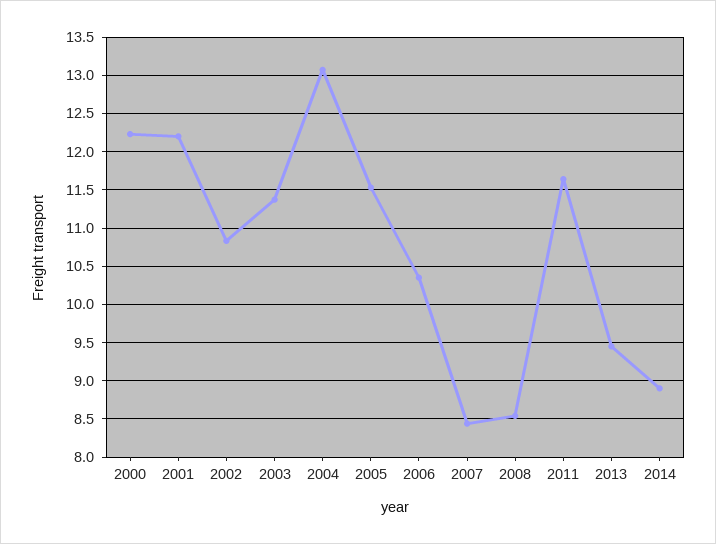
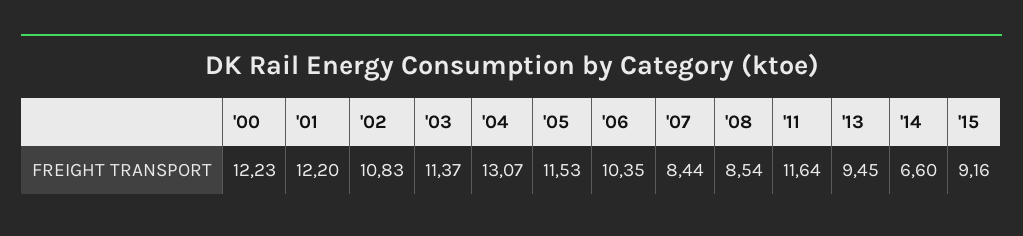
2014: 8.9 -> 6.6
'15: none -> 9.16

